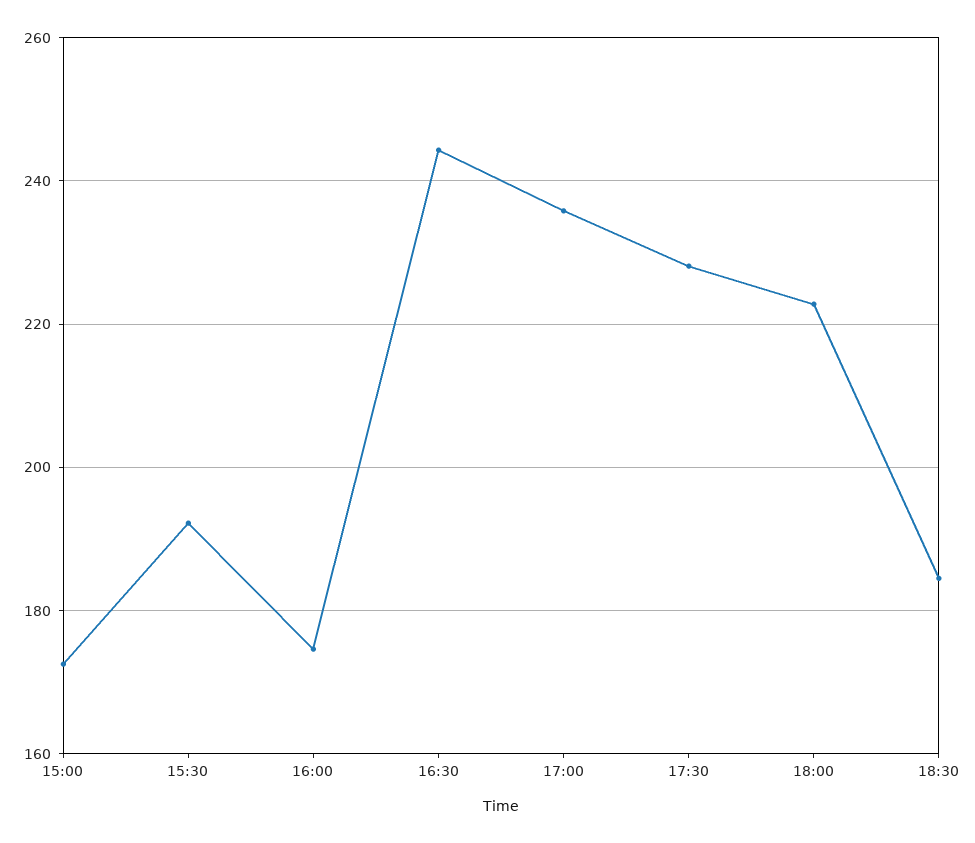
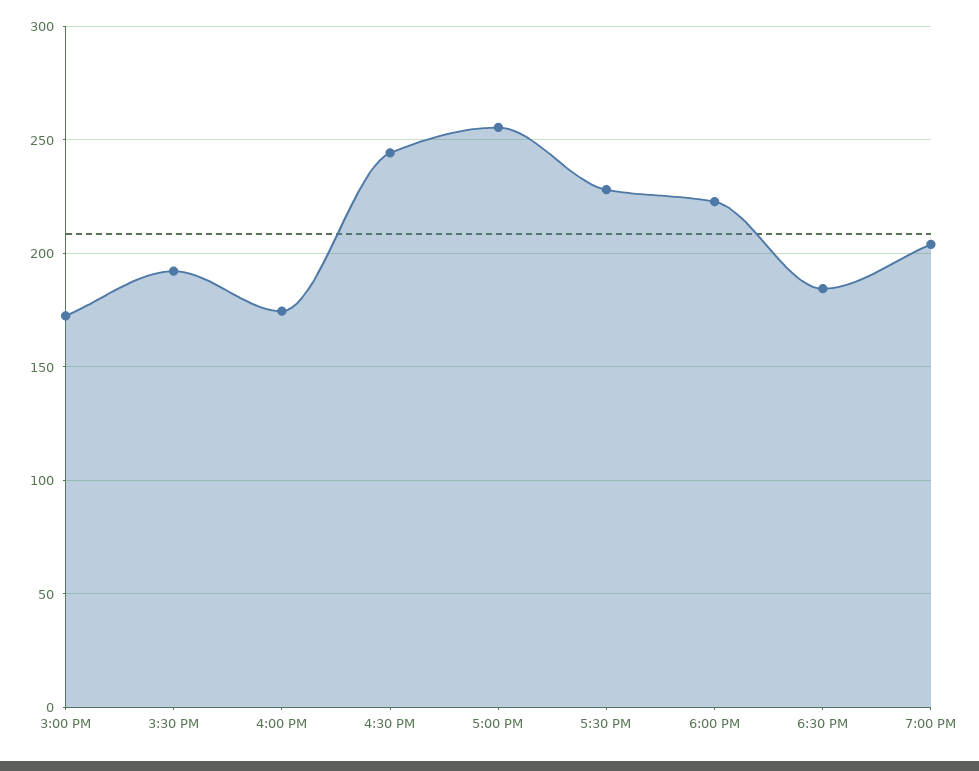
17:00: 236 -> 255
7:00 PM: none -> 205

